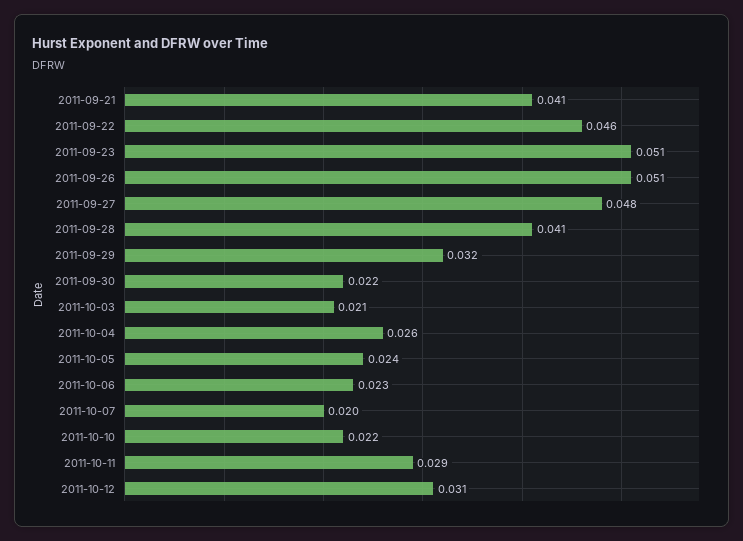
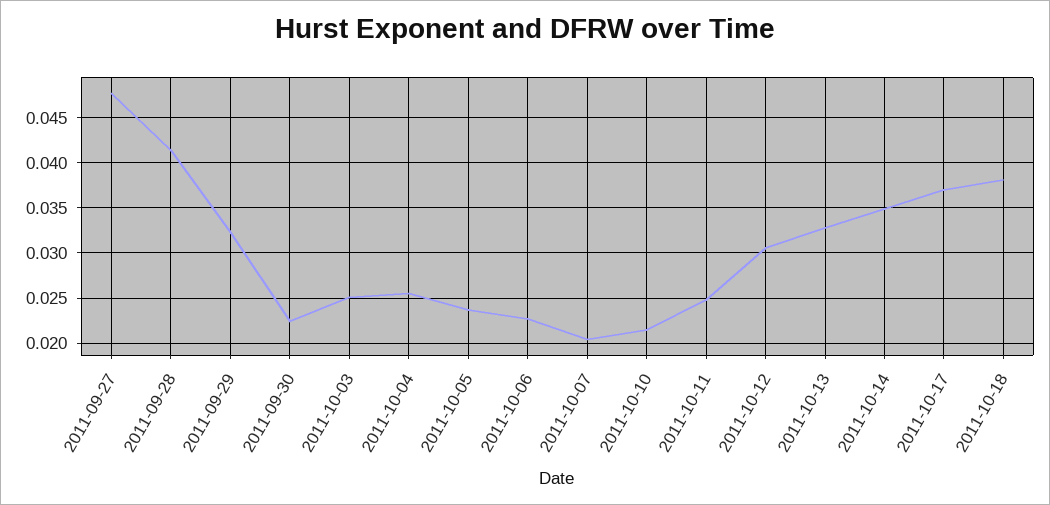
2011-09-21: 0.041 -> none
2011-09-22: 0.046 -> none
2011-09-23: 0.051 -> none
2011-09-26: 0.051 -> none
2011-10-03: 0.021 -> 0.025
2011-10-11: 0.029 -> 0.025
2011-10-13: none -> 0.033
2011-10-14: none -> 0.035
2011-10-17: none -> 0.037
2011-10-18: none -> 0.038

